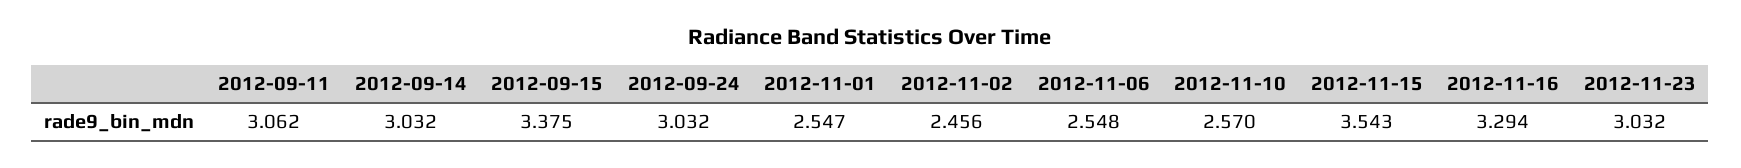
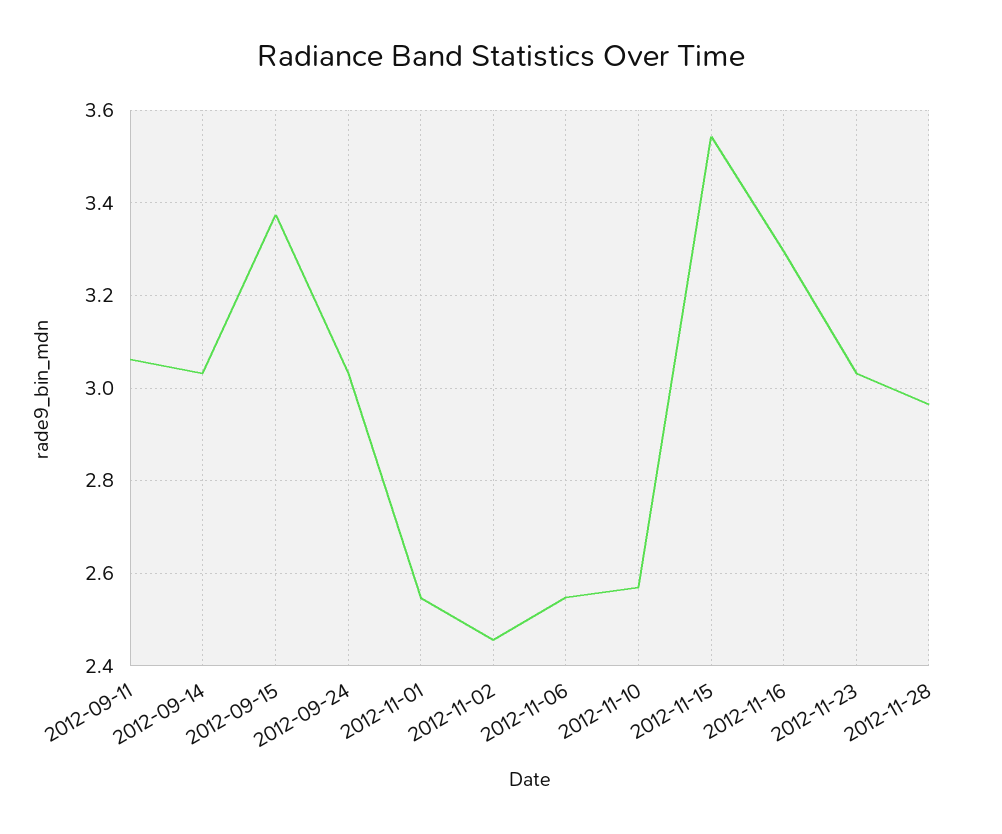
2012-11-28: none -> 2.96

